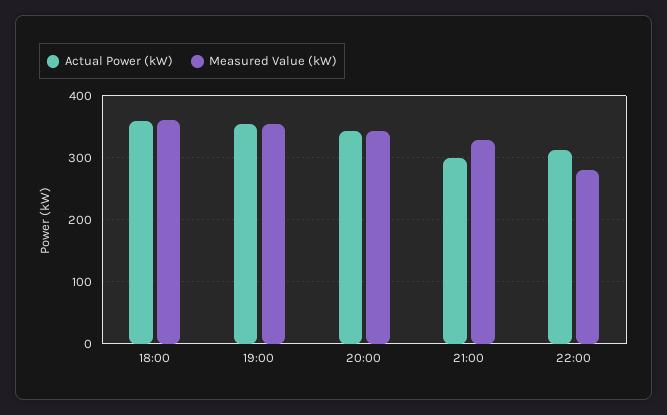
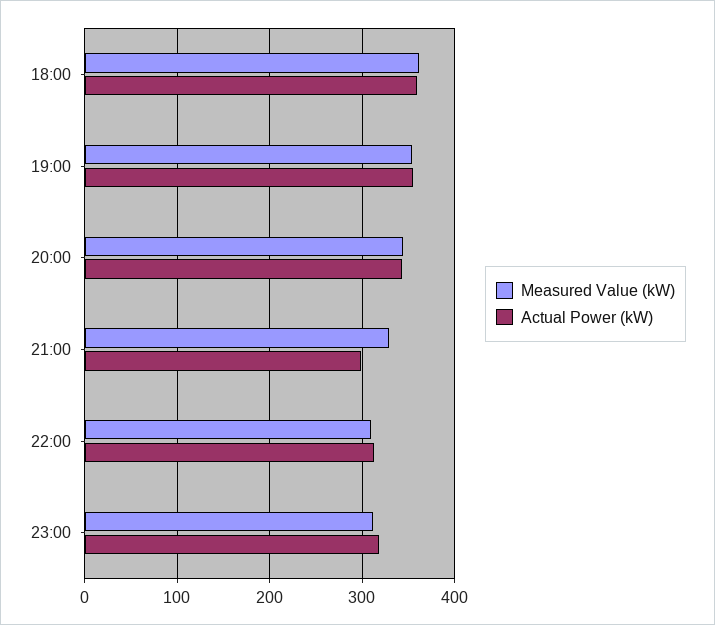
Measured Value (kW), 22:00: 280 -> 310
Measured Value (kW), 23:00: none -> 310
Actual Power (kW), 23:00: none -> 320

